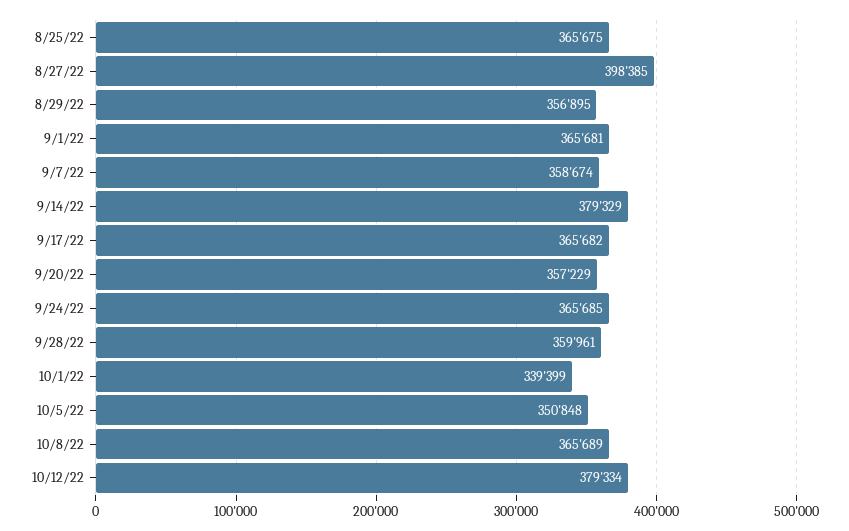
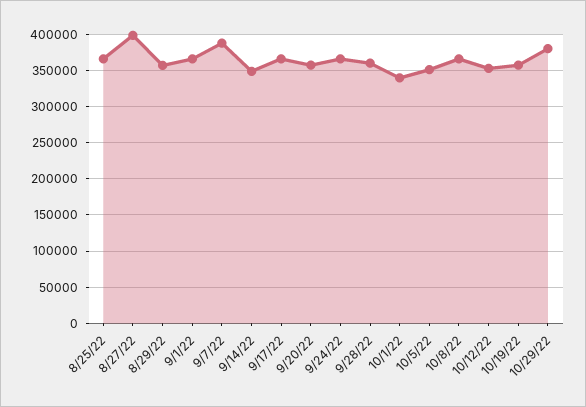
9/7/22: 358674 -> 390000
9/14/22: 379329 -> 350000
10/12/22: 379334 -> 350000
10/19/22: none -> 360000
10/29/22: none -> 380000

